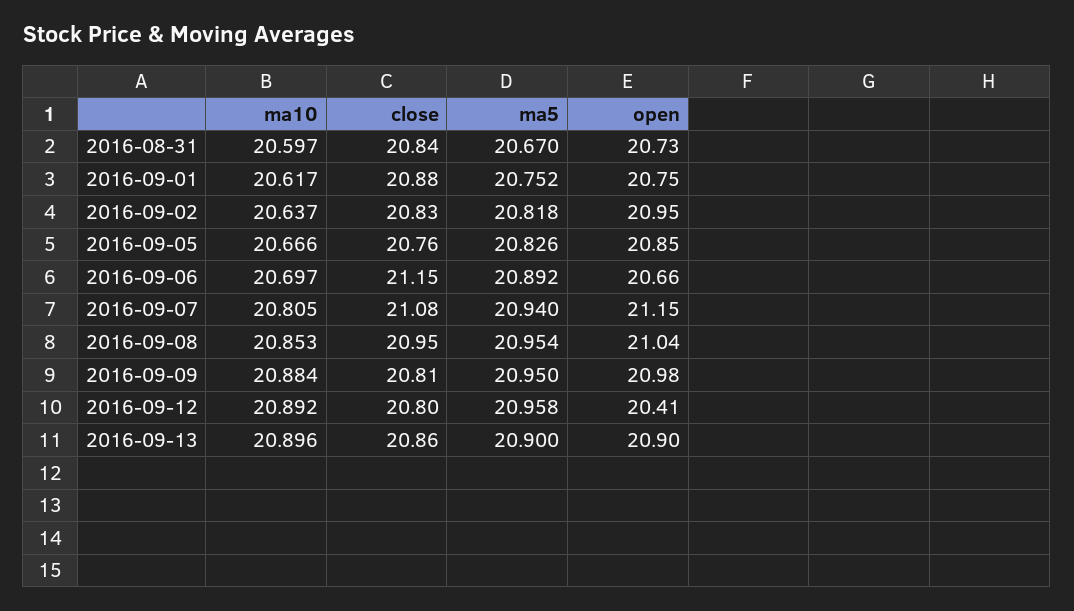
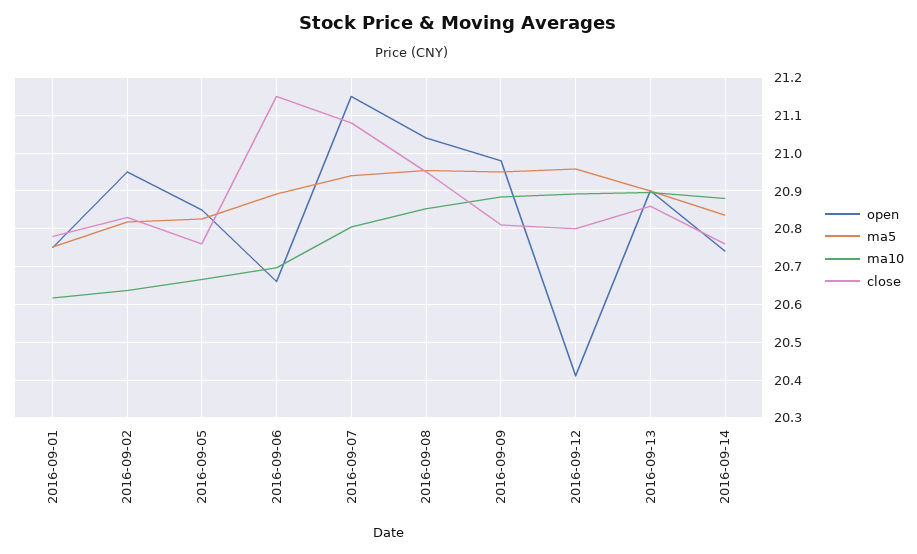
ma10, 2016-08-31: 20.597 -> none
close, 2016-08-31: 20.84 -> none
ma5, 2016-08-31: 20.67 -> none
open, 2016-08-31: 20.73 -> none
close, 2016-09-01: 20.88 -> 20.78
open, 2016-09-14: none -> 20.74
ma5, 2016-09-14: none -> 20.84
ma10, 2016-09-14: none -> 20.88
close, 2016-09-14: none -> 20.76

